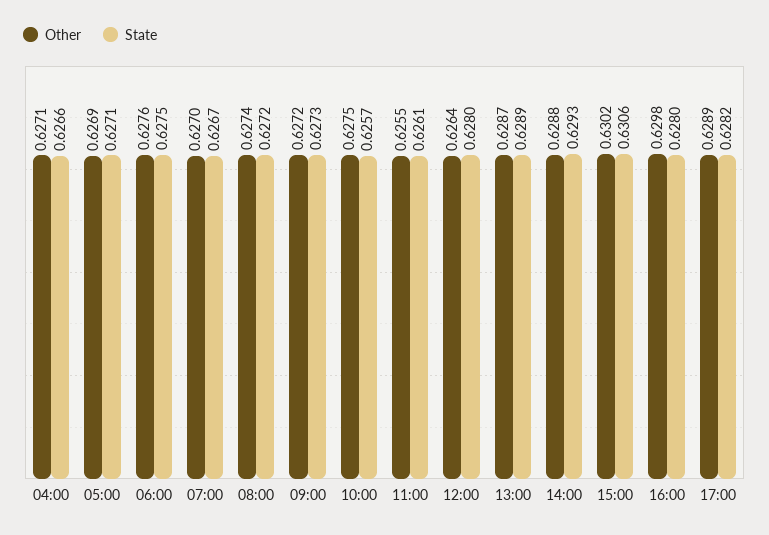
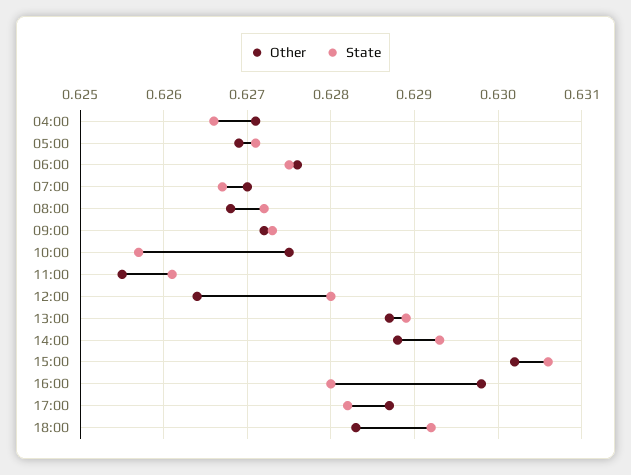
Other, 08:00: 0.6274 -> 0.6268
Other, 17:00: 0.6289 -> 0.6287
Other, 18:00: none -> 0.6283
State, 18:00: none -> 0.6292

